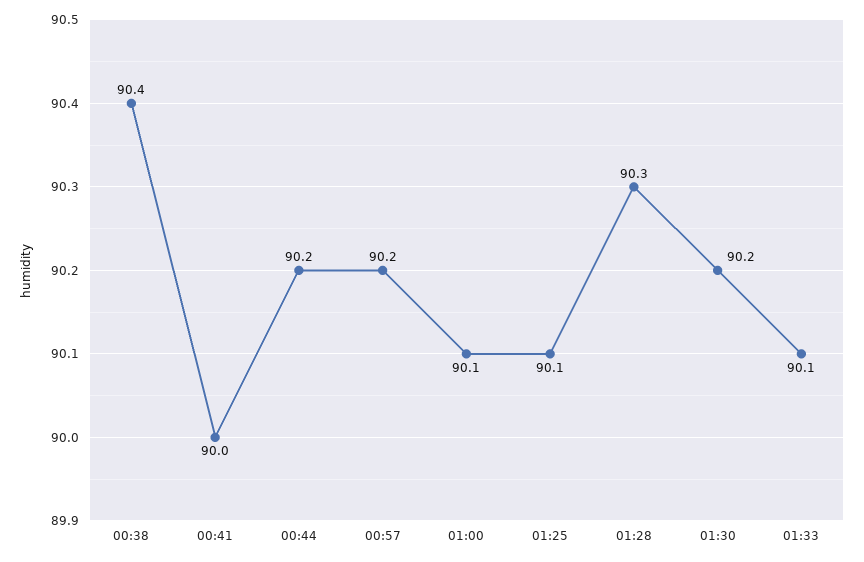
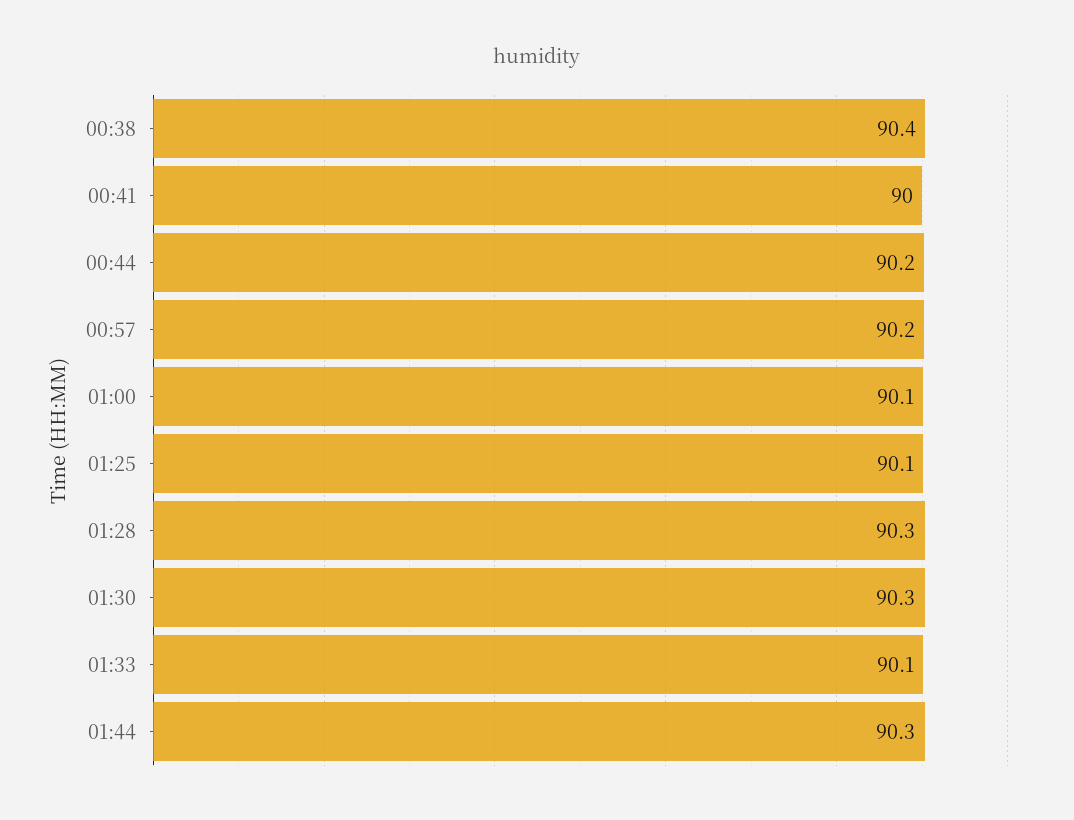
01:30: 90.2 -> 90.3
01:44: none -> 90.3

